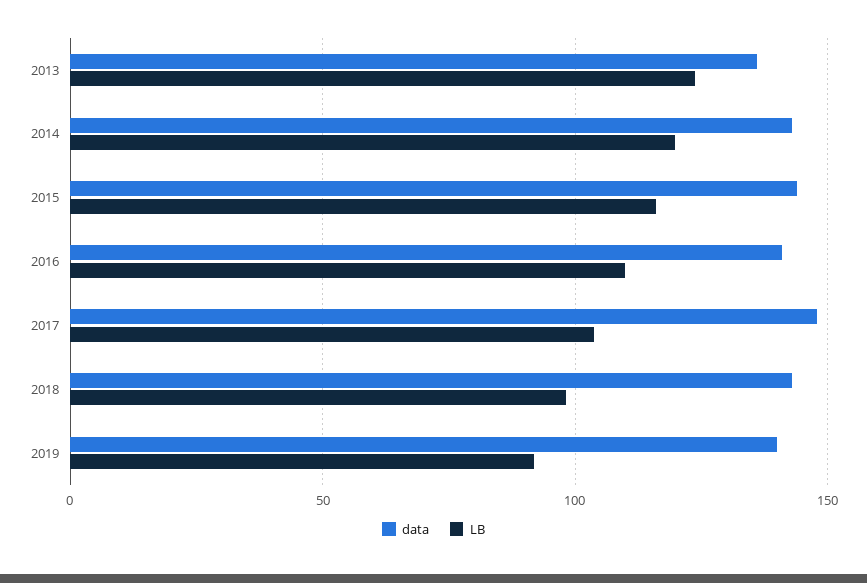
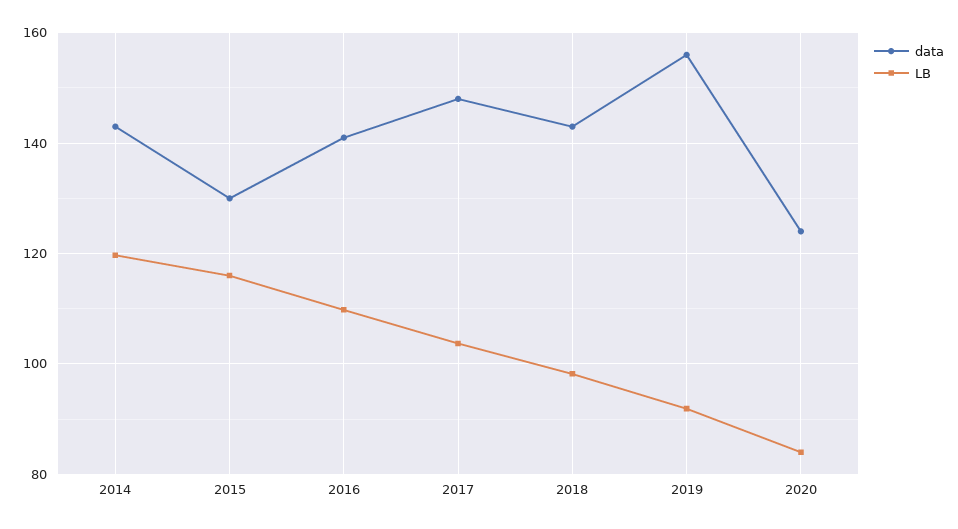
data, 2013: 135 -> none
LB, 2013: 125 -> none
data, 2015: 145 -> 130
data, 2019: 140 -> 156
data, 2020: none -> 124
LB, 2020: none -> 84

